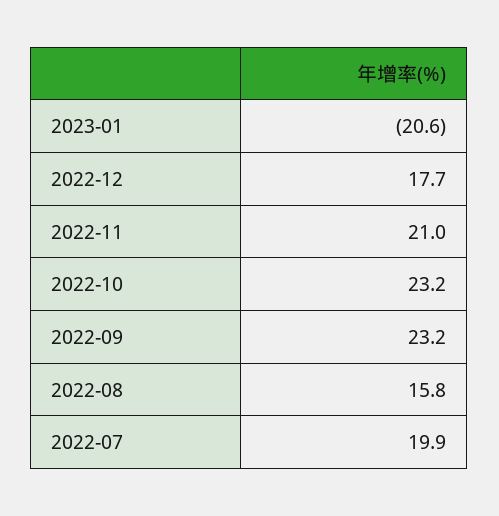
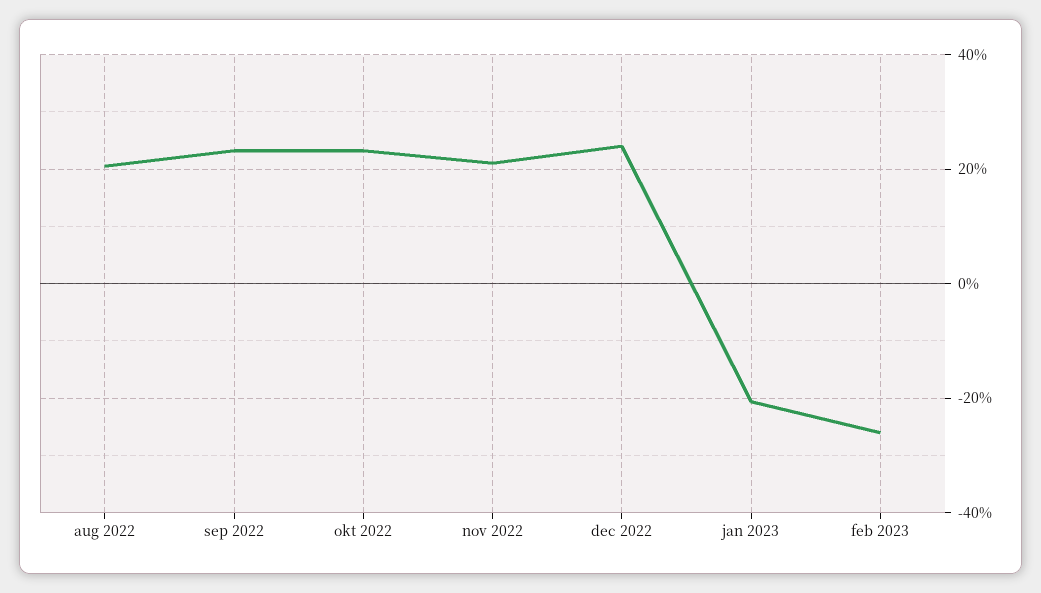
2022-12: 17.7 -> 24
2022-08: 15.8 -> 20
2022-07: 19.9 -> none
feb 2023: none -> -26

